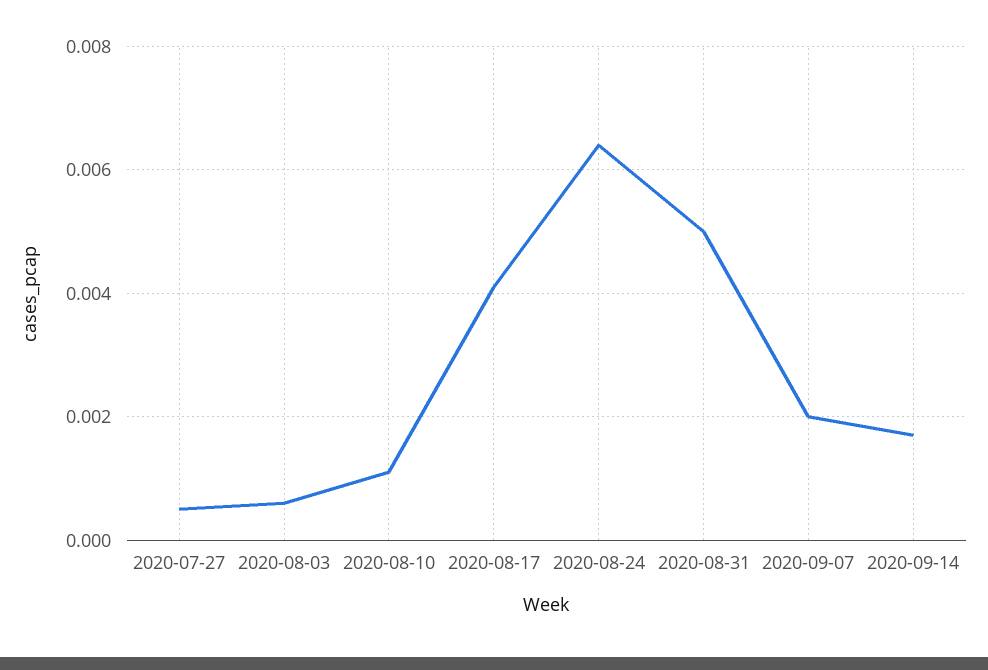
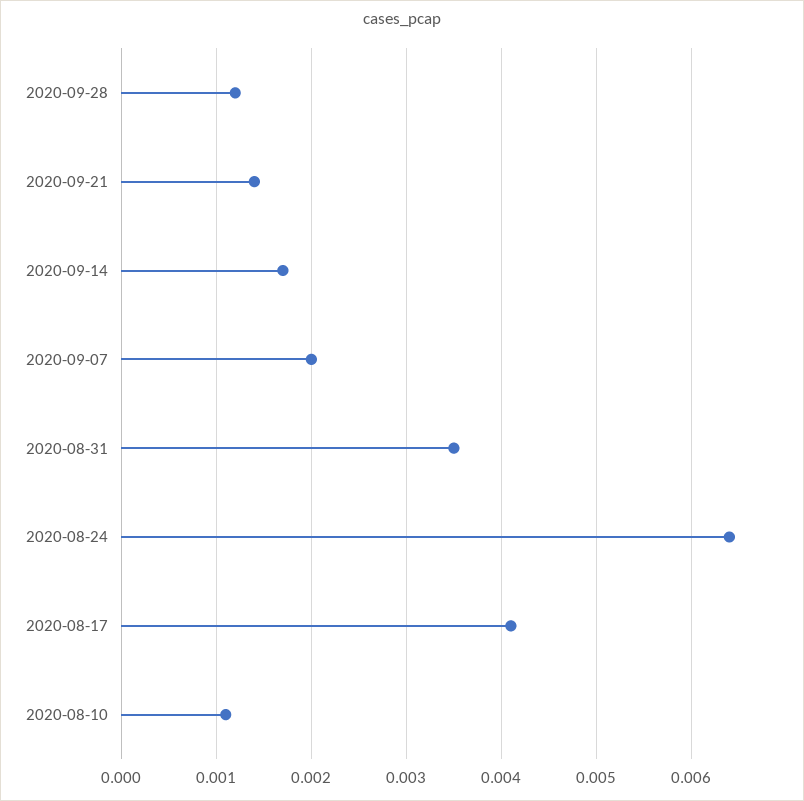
2020-07-27: 0.0005 -> none
2020-08-03: 0.0005 -> none
2020-08-31: 0.005 -> 0.0035
2020-09-28: none -> 0.0012
2020-09-21: none -> 0.0014

